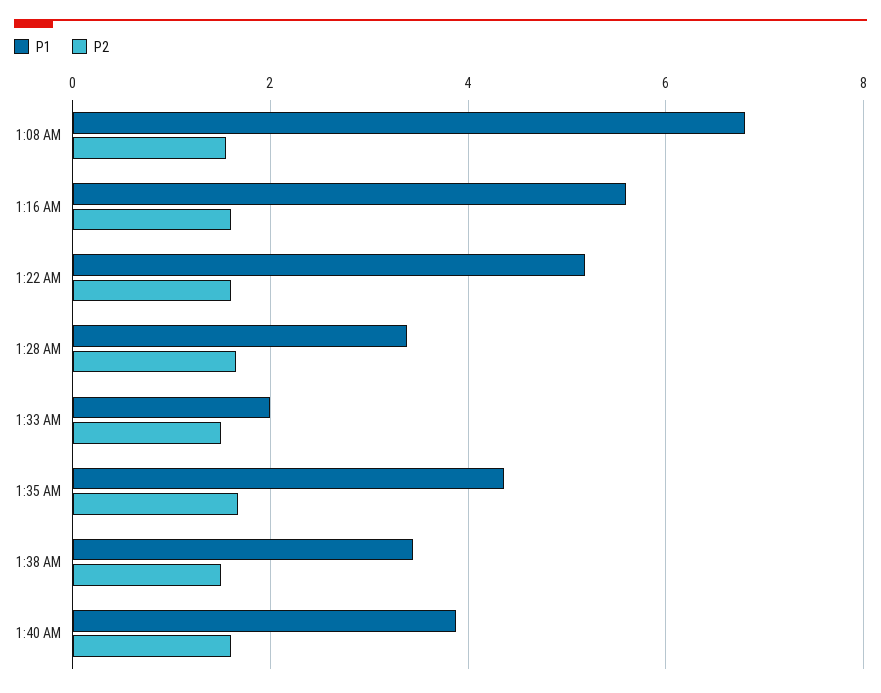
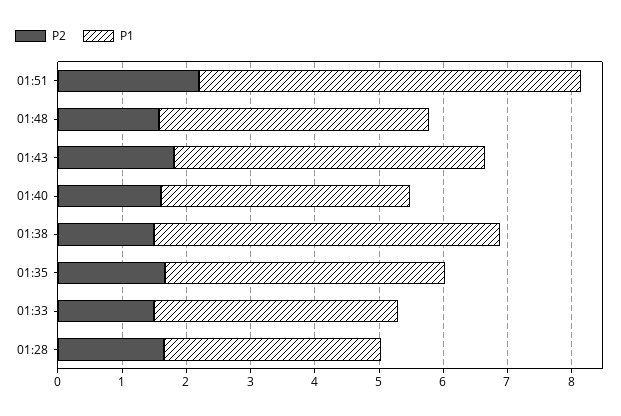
P1, 1:08 AM: 6.8 -> none
P2, 1:08 AM: 1.6 -> none
P1, 1:16 AM: 5.6 -> none
P2, 1:16 AM: 1.6 -> none
P1, 1:22 AM: 5.2 -> none
P2, 1:22 AM: 1.6 -> none
P1, 1:33 AM: 2 -> 3.8
P1, 1:38 AM: 3.4 -> 5.4
P2, 01:51: none -> 2.2
P1, 01:51: none -> 6
P2, 01:48: none -> 1.6
P1, 01:48: none -> 4.2
P2, 01:43: none -> 1.8
P1, 01:43: none -> 4.8

